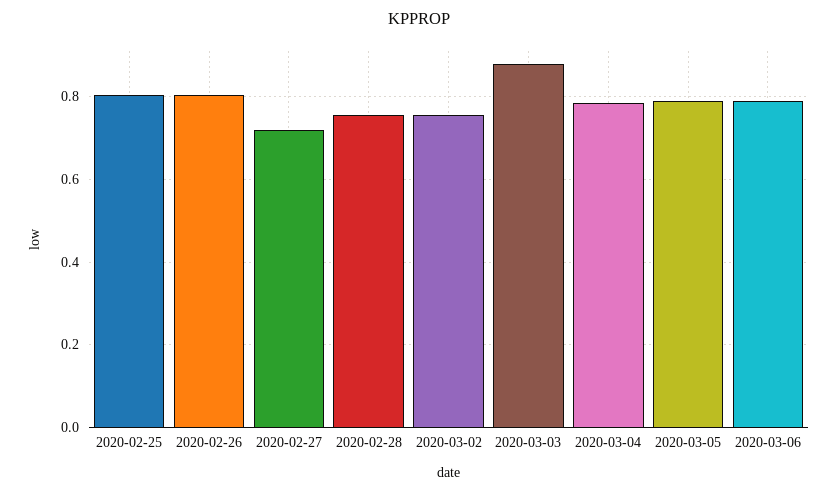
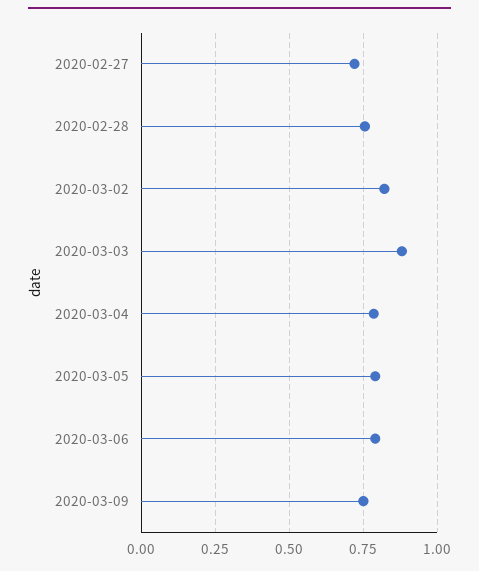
2020-02-25: 0.8 -> none
2020-02-26: 0.8 -> none
2020-03-02: 0.76 -> 0.825
2020-03-09: none -> 0.75

